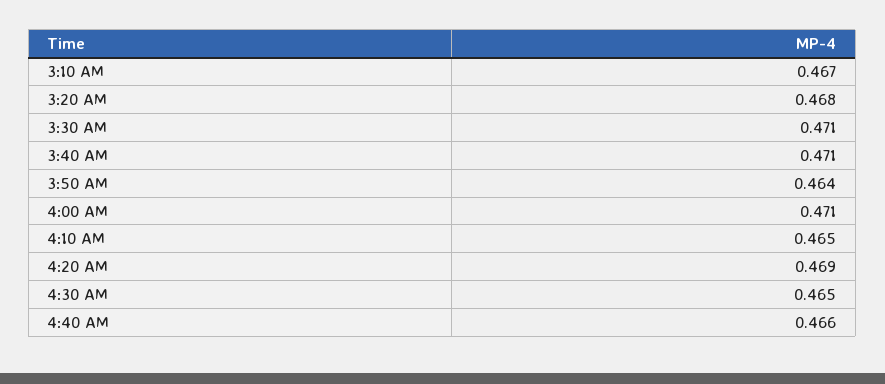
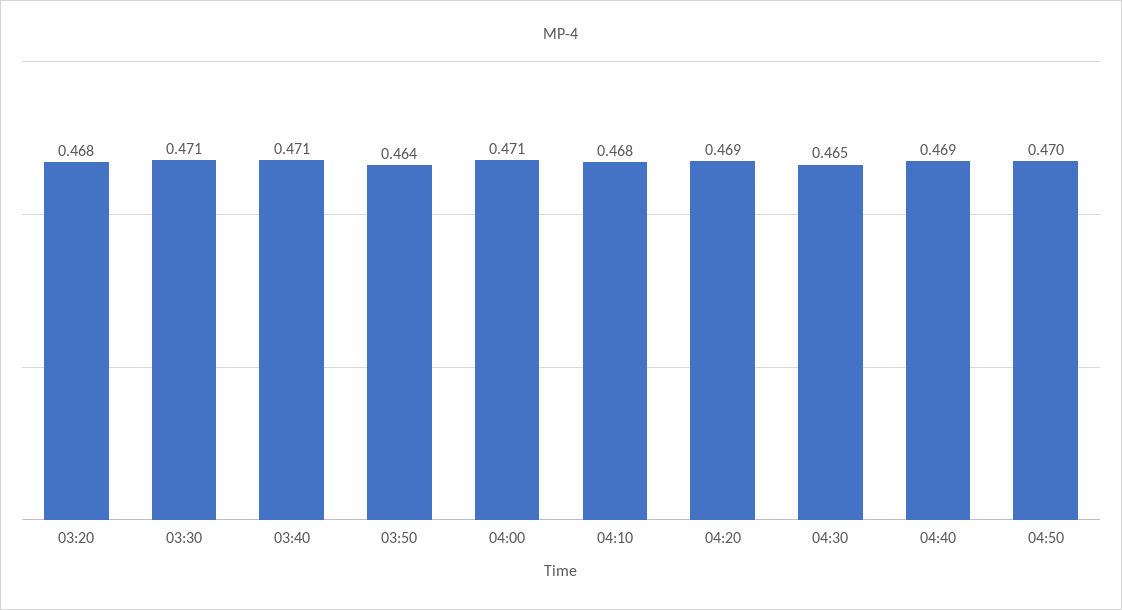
3:10 AM: 0.467 -> none
4:10 AM: 0.465 -> 0.468
4:40 AM: 0.466 -> 0.469
04:50: none -> 0.47

